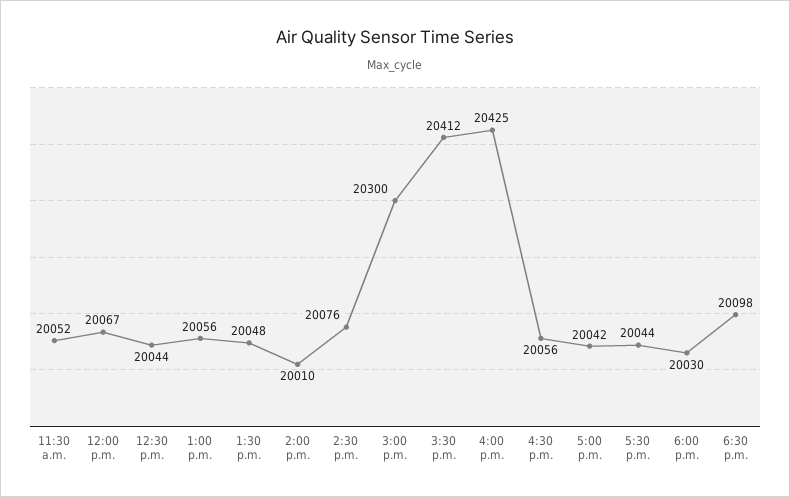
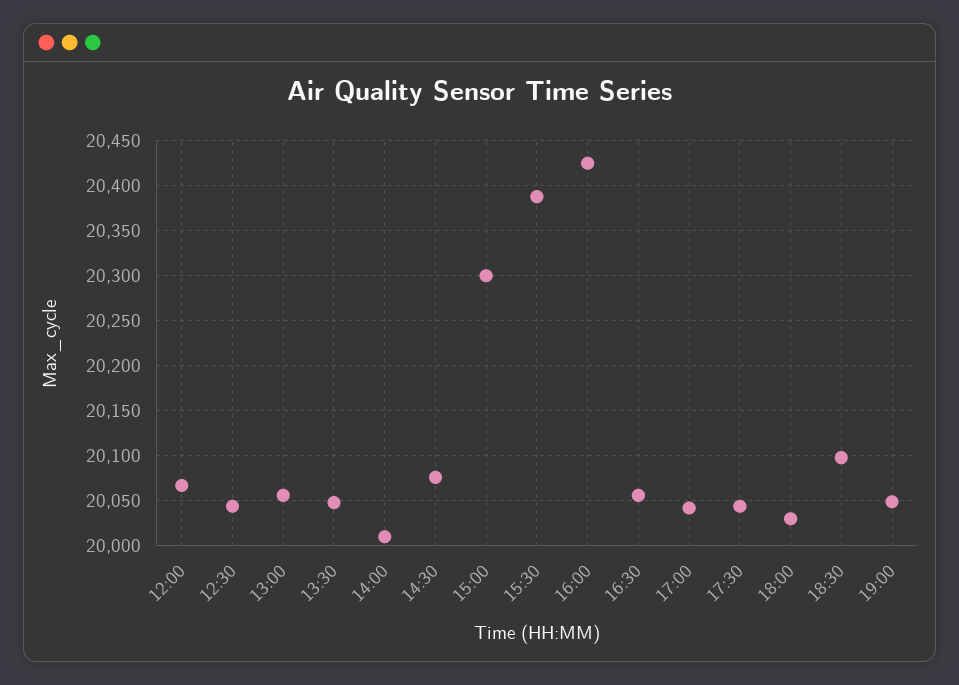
11:30 a.m.: 20052 -> none
3:30 p.m.: 20412 -> 20390
19:00: none -> 20050

